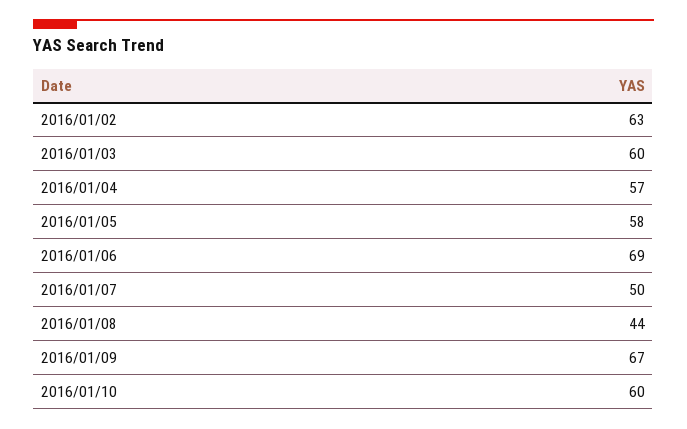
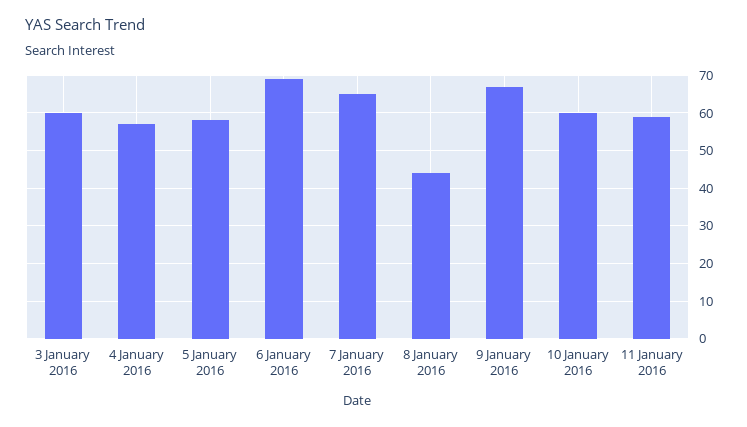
2016/01/02: 63 -> none
2016/01/07: 50 -> 65
11 January 2016: none -> 60

